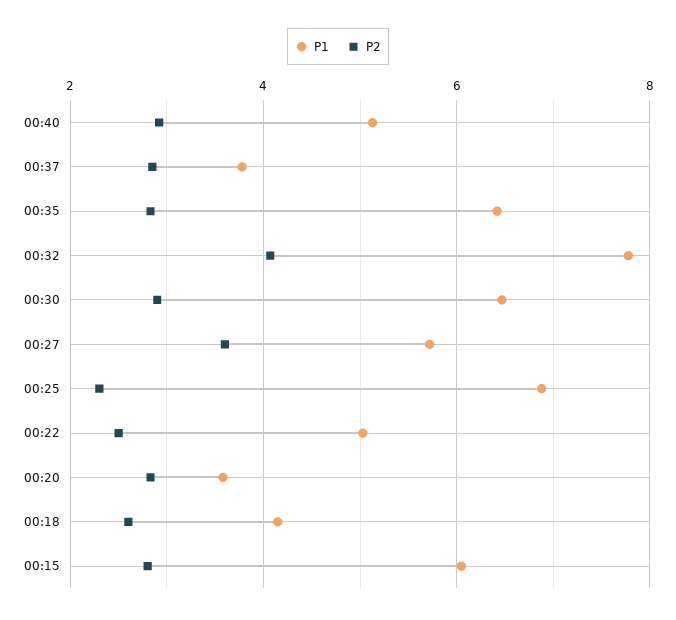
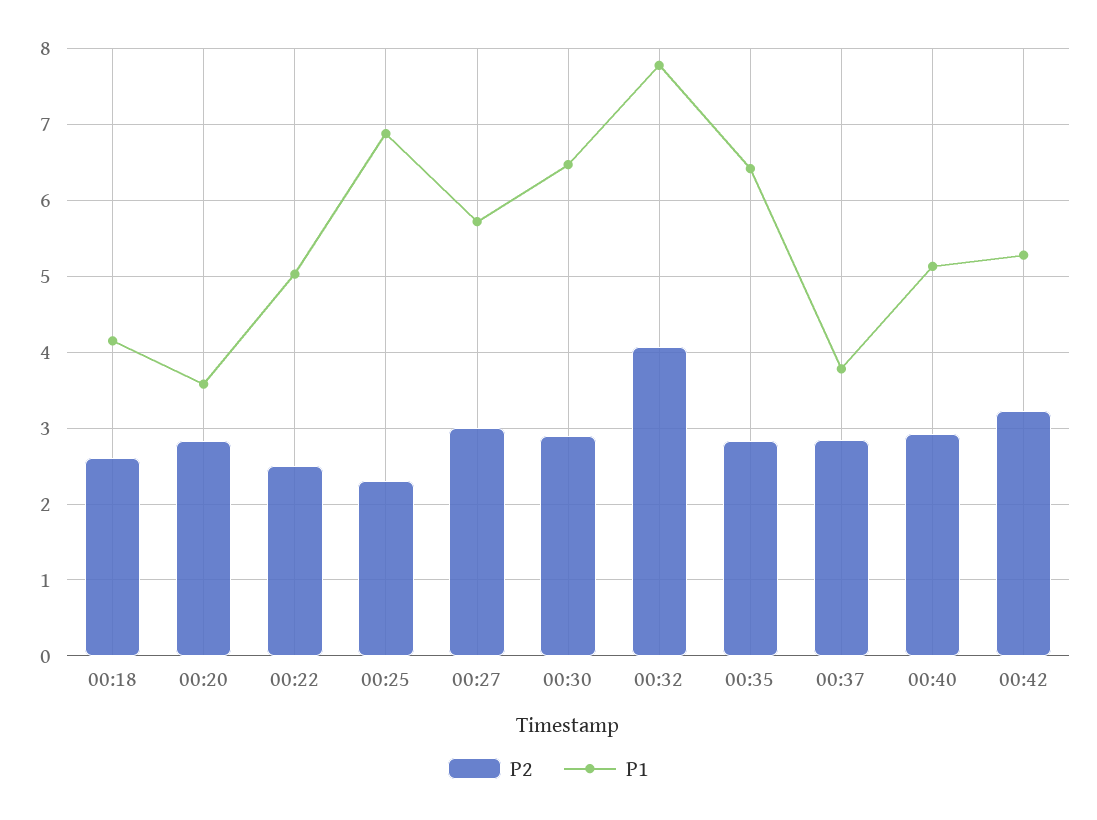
P2, 00:27: 3.6 -> 3
P1, 00:15: 6 -> none
P2, 00:15: 2.8 -> none
P2, 00:42: none -> 3.2
P1, 00:42: none -> 5.3

